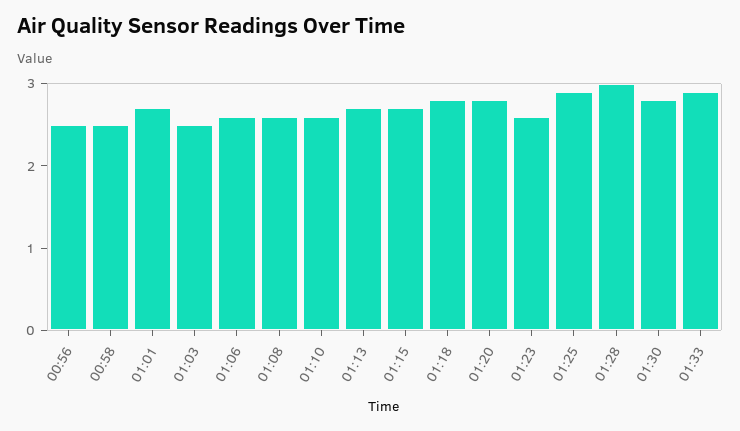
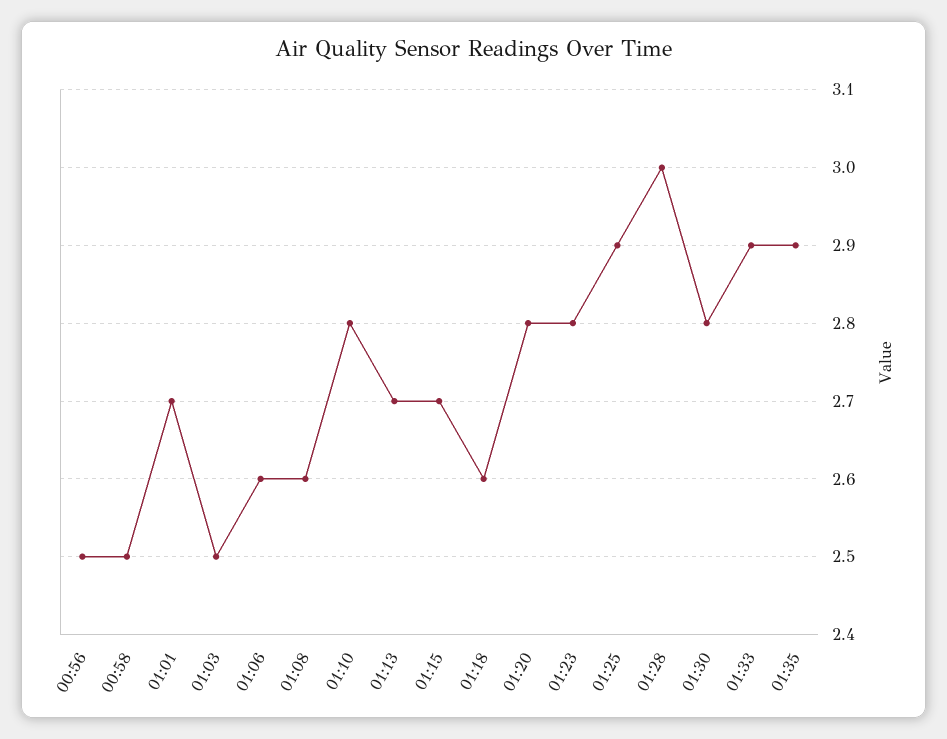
01:10: 2.6 -> 2.8
01:18: 2.8 -> 2.6
01:23: 2.6 -> 2.8
01:35: none -> 2.9

